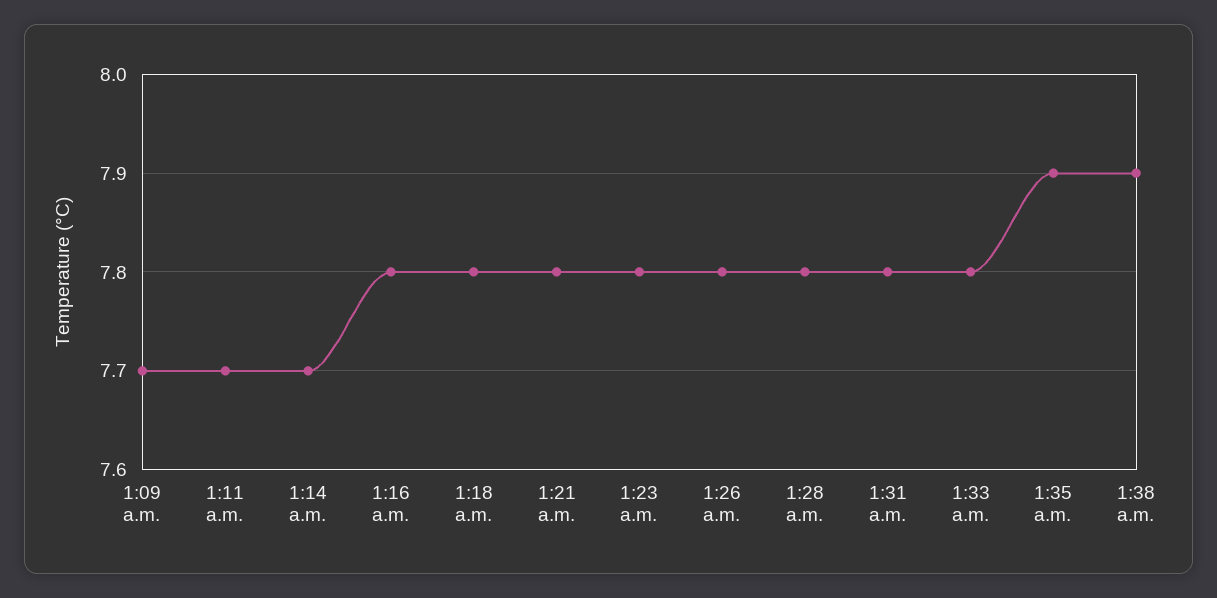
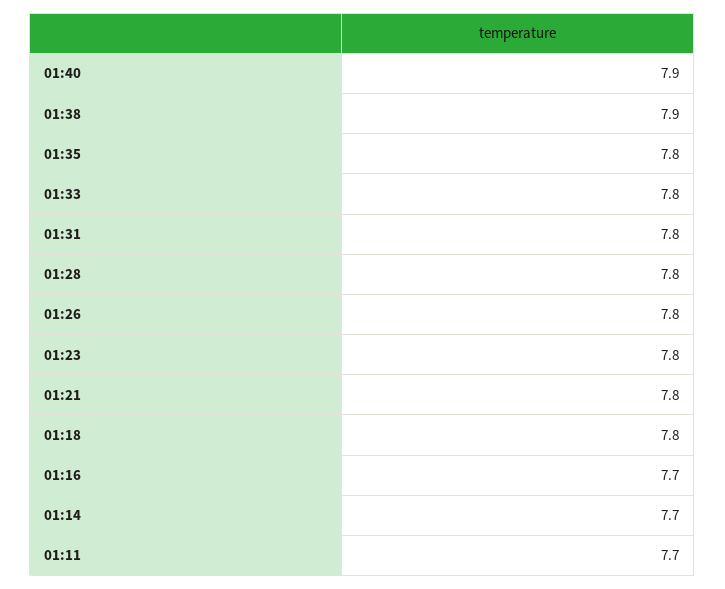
1:09 a.m.: 7.7 -> none
1:16 a.m.: 7.8 -> 7.7
1:35 a.m.: 7.9 -> 7.8
01:40: none -> 7.9

